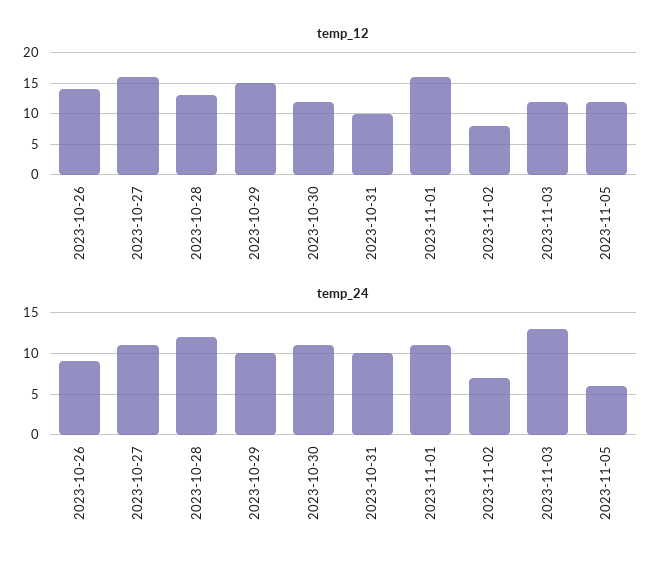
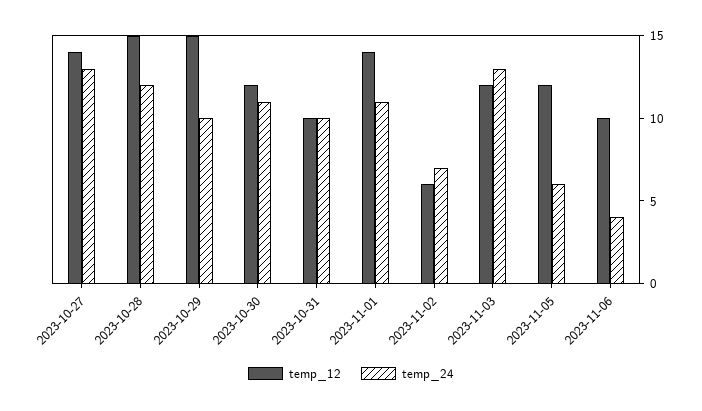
temp_12, 2023-10-26: 14 -> none
temp_12, 2023-10-27: 16 -> 14
temp_12, 2023-10-28: 13 -> 15
temp_12, 2023-11-01: 16 -> 14
temp_12, 2023-11-02: 8 -> 6
temp_24, 2023-10-26: 9 -> none
temp_24, 2023-10-27: 11 -> 13
temp_12, 2023-11-06: none -> 10
temp_24, 2023-11-06: none -> 4

